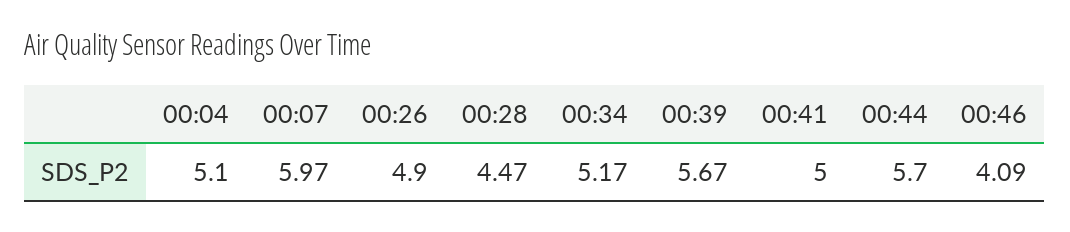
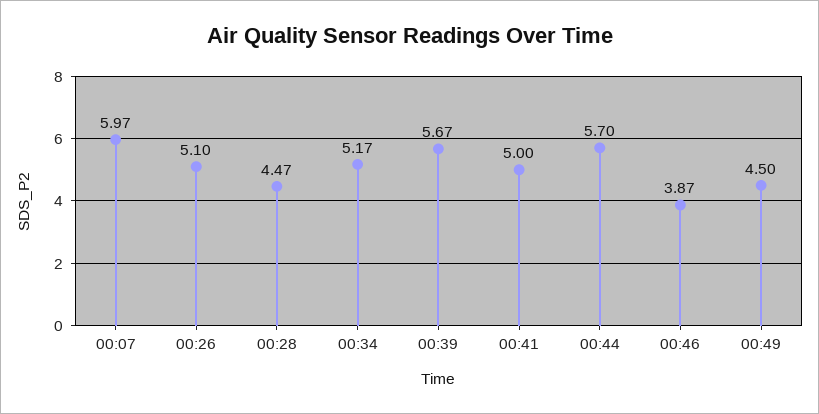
00:04: 5.1 -> none
00:26: 4.9 -> 5.1
00:46: 4.09 -> 3.87
00:49: none -> 4.5

